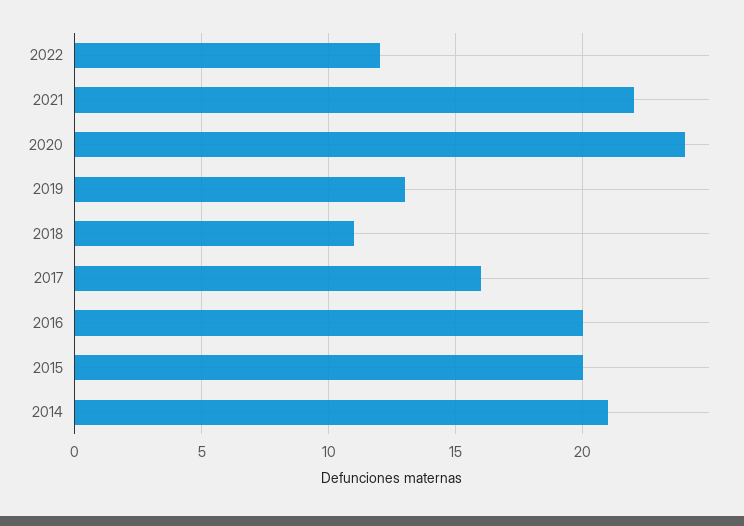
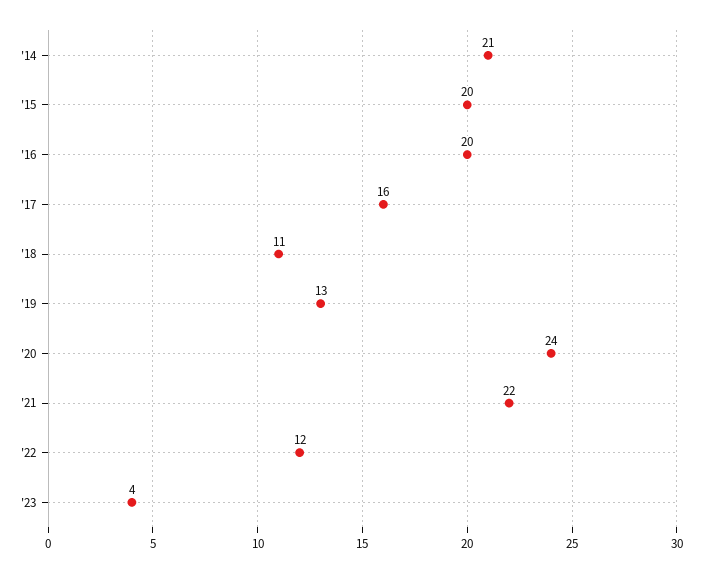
'23: none -> 4

